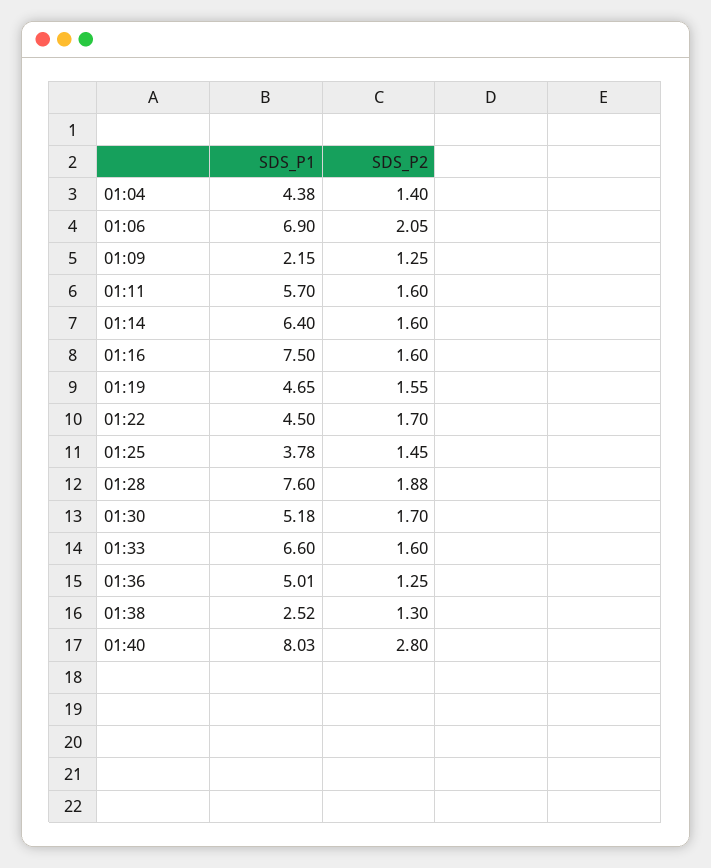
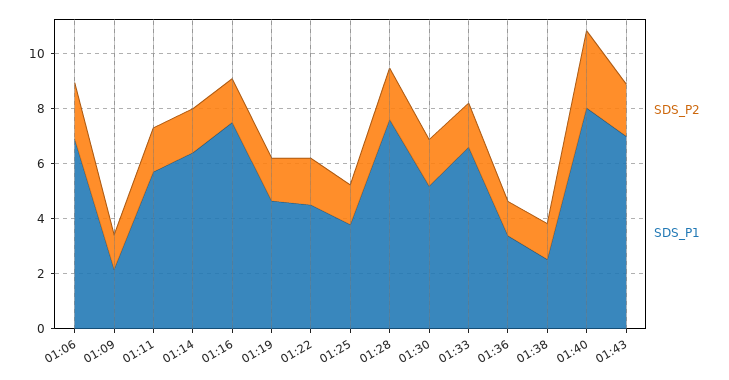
SDS_P1, 01:04: 4.38 -> none
SDS_P2, 01:04: 1.4 -> none
SDS_P1, 01:36: 5.01 -> 3.5
SDS_P2, 01:43: none -> 2
SDS_P1, 01:43: none -> 7

